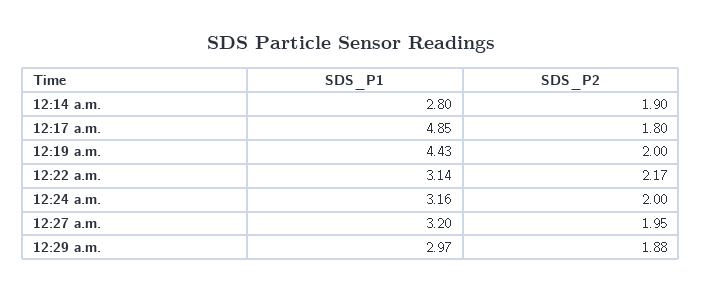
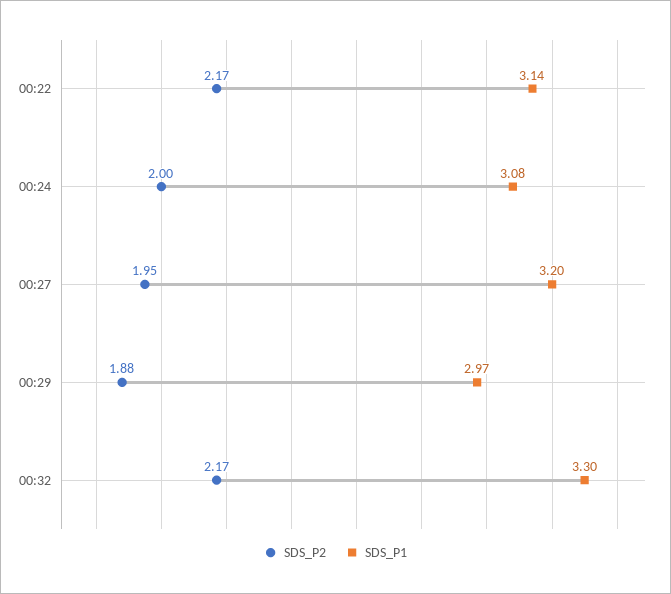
SDS_P1, 12:14 a.m.: 2.8 -> none
SDS_P2, 12:14 a.m.: 1.9 -> none
SDS_P1, 12:17 a.m.: 4.85 -> none
SDS_P2, 12:17 a.m.: 1.8 -> none
SDS_P1, 12:19 a.m.: 4.43 -> none
SDS_P2, 12:19 a.m.: 2 -> none
SDS_P1, 12:24 a.m.: 3.16 -> 3.08
SDS_P2, 00:32: none -> 2.17
SDS_P1, 00:32: none -> 3.3

